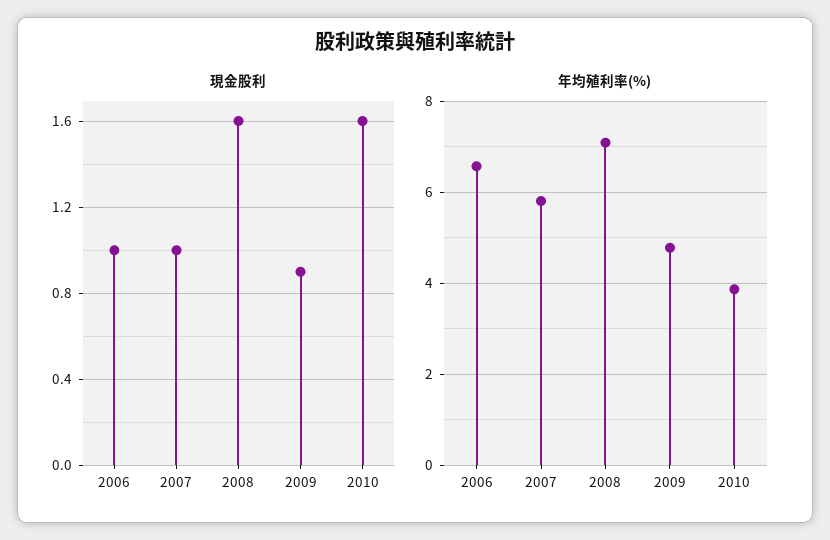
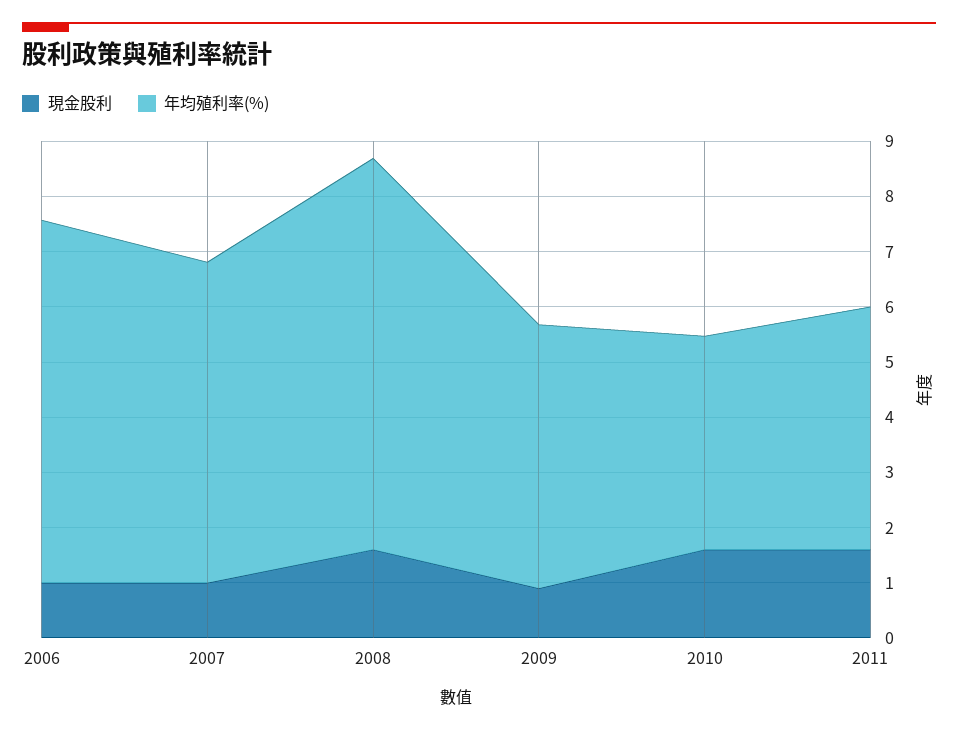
現金股利, 2011: none -> 1.6
年均殖利率(%), 2011: none -> 4.4

